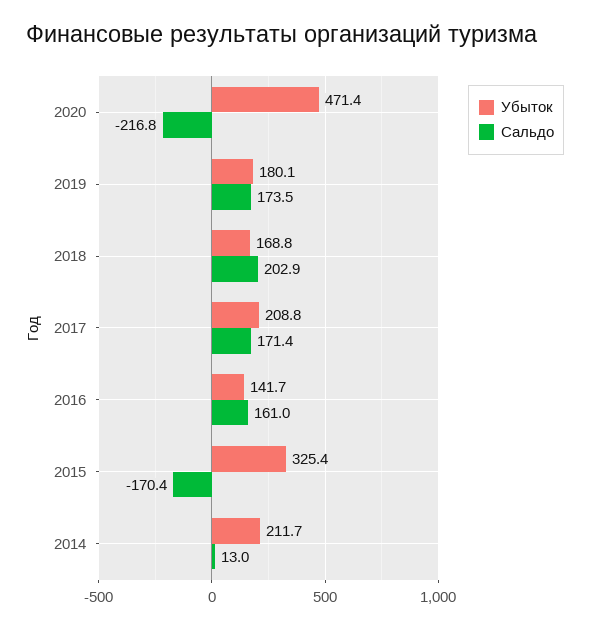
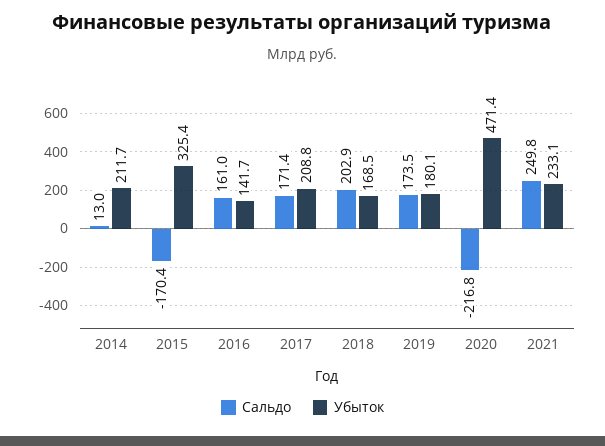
Убыток, 2018: 168.8 -> 168.5
Сальдо, 2021: none -> 249.8
Убыток, 2021: none -> 233.1

